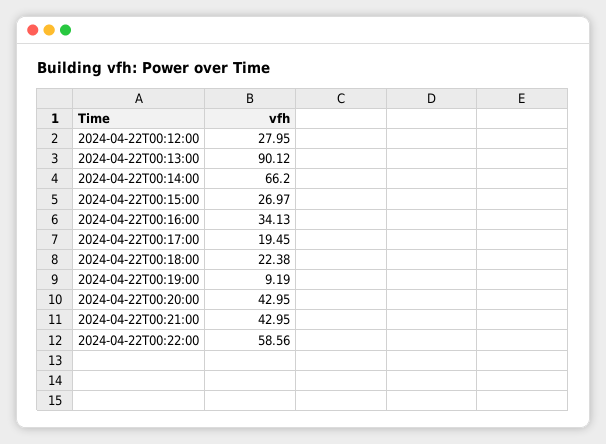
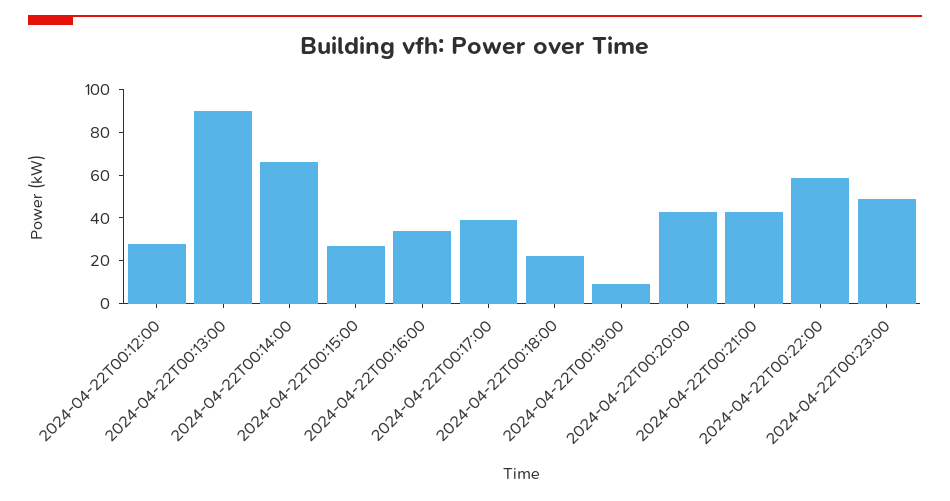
2024-04-22T00:17:00: 19.45 -> 40
2024-04-22T00:23:00: none -> 50

